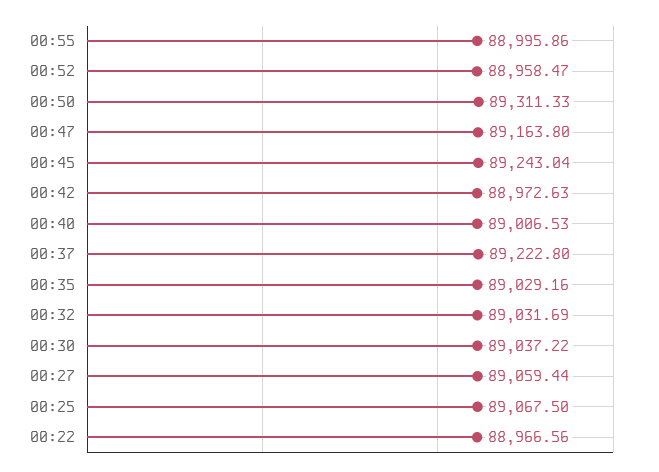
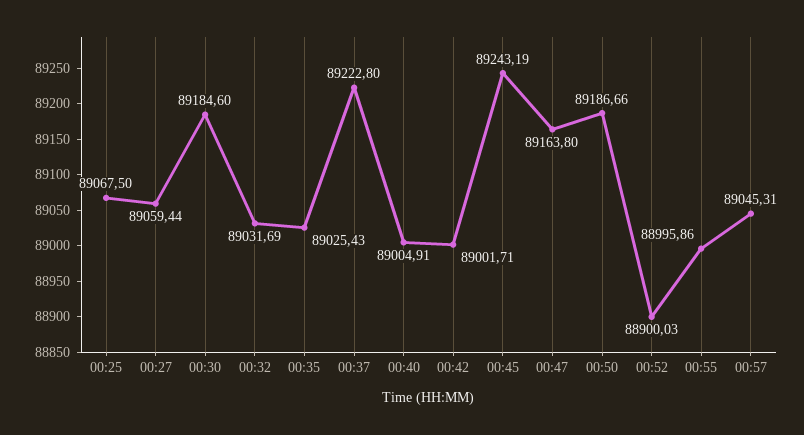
00:52: 88958.47 -> 88900.03
00:50: 89311.33 -> 89186.66
00:45: 89243.04 -> 89243.19
00:42: 88972.63 -> 89001.71
00:40: 89006.53 -> 89004.91
00:35: 89029.16 -> 89025.43
00:30: 89037.22 -> 89184.6
00:22: 88966.56 -> none
00:57: none -> 89045.31

